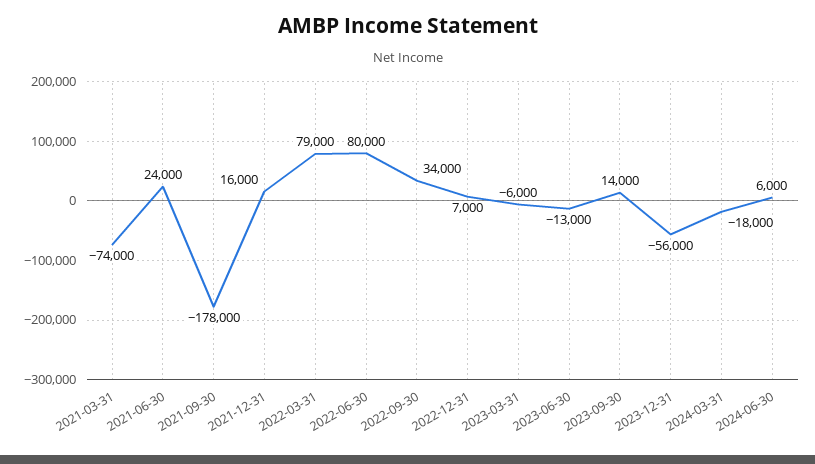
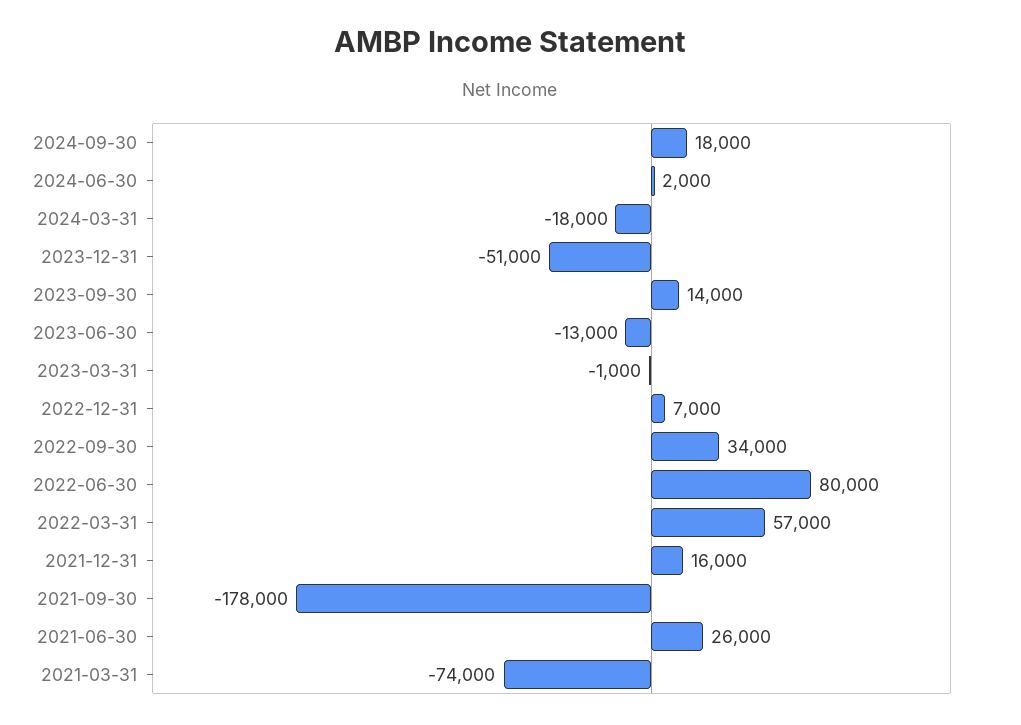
2021-06-30: 24000 -> 26000
2022-03-31: 79000 -> 57000
2023-03-31: -6000 -> -1000
2023-12-31: -56000 -> -51000
2024-06-30: 6000 -> 2000
2024-09-30: none -> 18000

